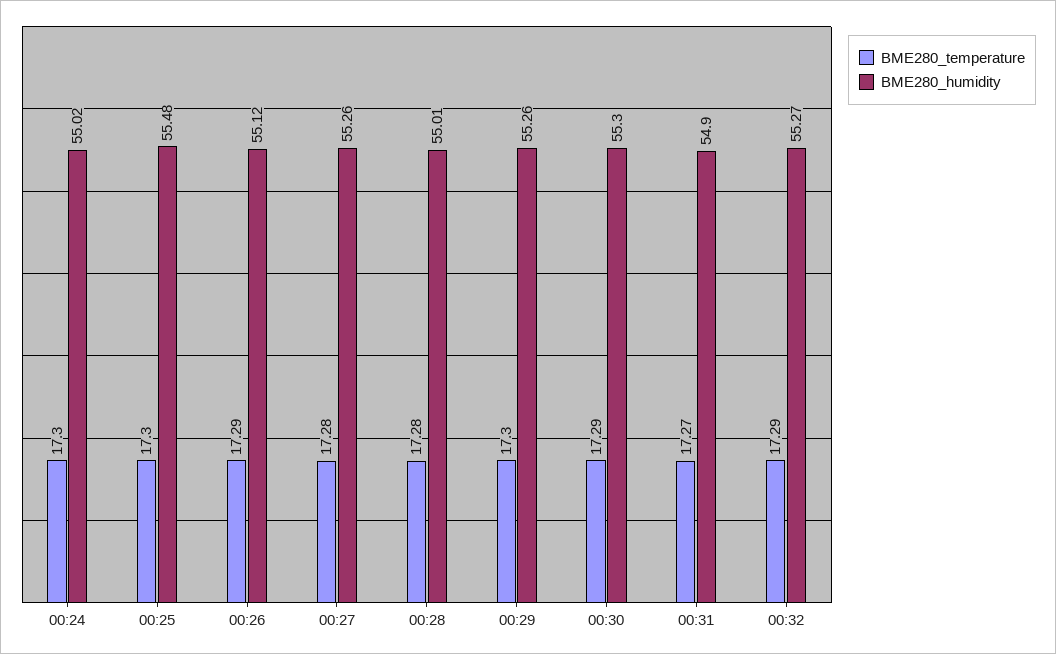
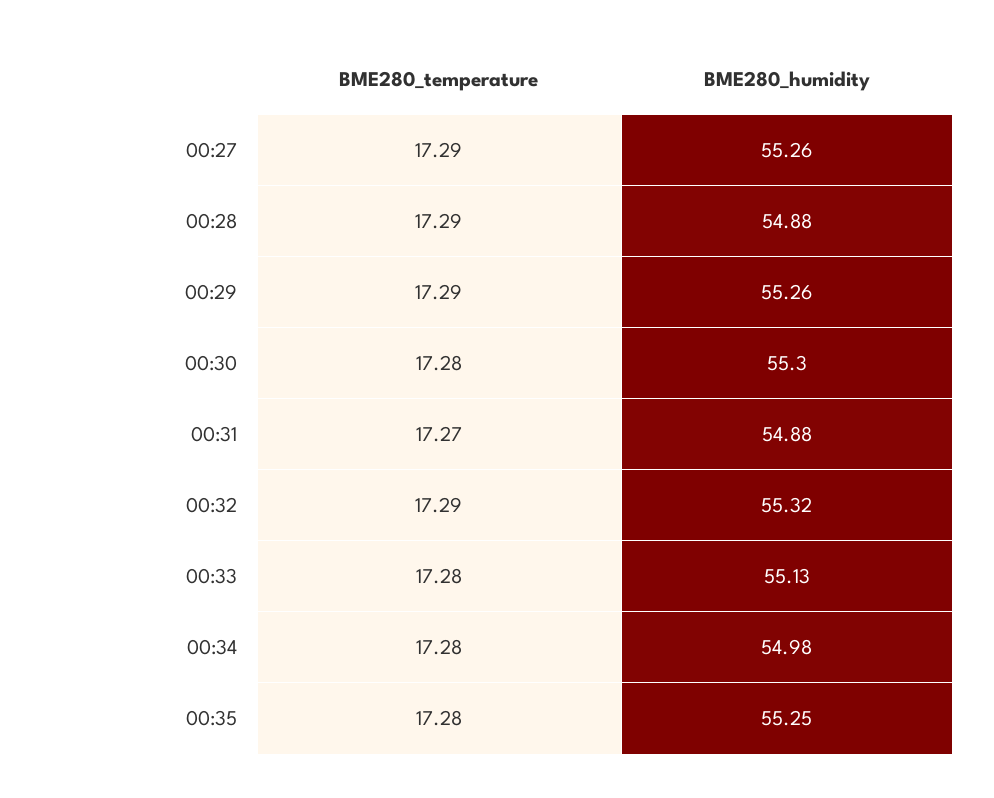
BME280_temperature, 00:24: 17.3 -> none
BME280_humidity, 00:24: 55.02 -> none
BME280_temperature, 00:25: 17.3 -> none
BME280_humidity, 00:25: 55.48 -> none
BME280_temperature, 00:26: 17.29 -> none
BME280_humidity, 00:26: 55.12 -> none
BME280_temperature, 00:27: 17.28 -> 17.29
BME280_temperature, 00:28: 17.28 -> 17.29
BME280_humidity, 00:28: 55.01 -> 54.88
BME280_temperature, 00:29: 17.3 -> 17.29
BME280_temperature, 00:30: 17.29 -> 17.28
BME280_humidity, 00:31: 54.9 -> 54.88
BME280_humidity, 00:32: 55.27 -> 55.32
BME280_temperature, 00:33: none -> 17.28
BME280_humidity, 00:33: none -> 55.13
BME280_temperature, 00:34: none -> 17.28
BME280_humidity, 00:34: none -> 54.98
BME280_temperature, 00:35: none -> 17.28
BME280_humidity, 00:35: none -> 55.25

